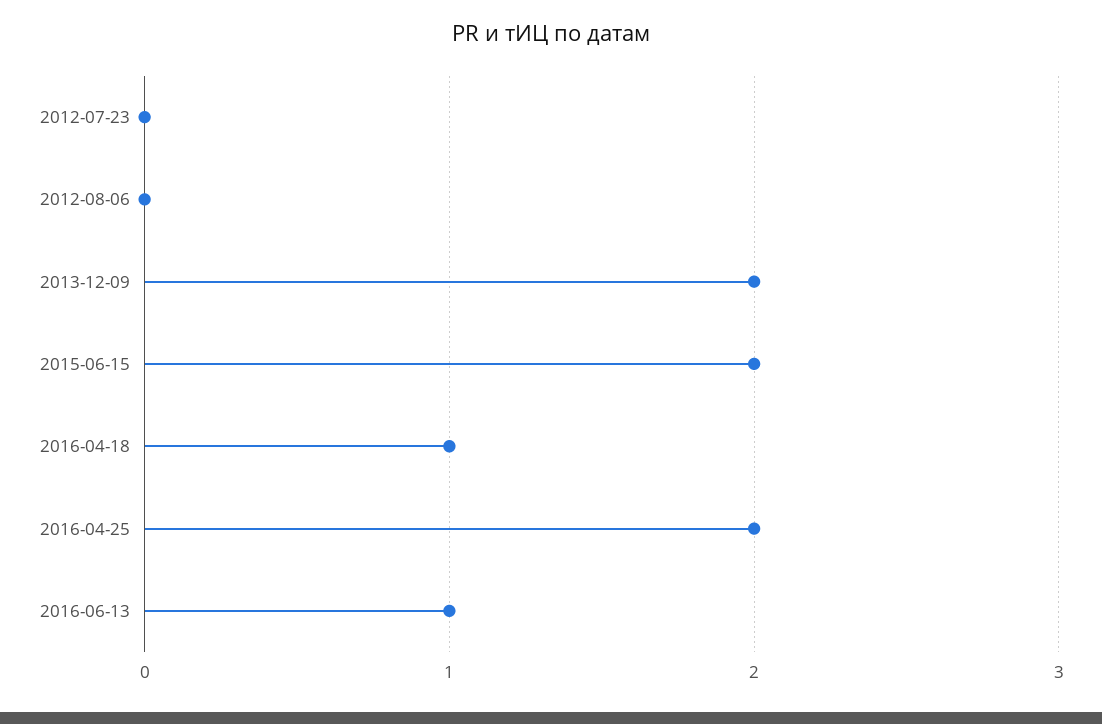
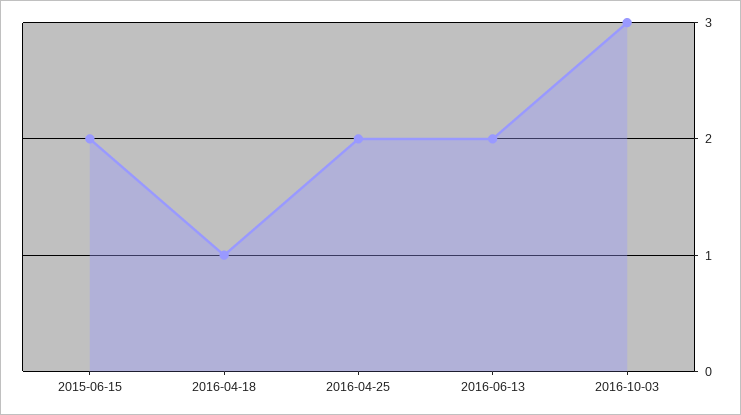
2012-07-23: 0 -> none
2012-08-06: 0 -> none
2013-12-09: 2 -> none
2016-06-13: 1 -> 2
2016-10-03: none -> 3

